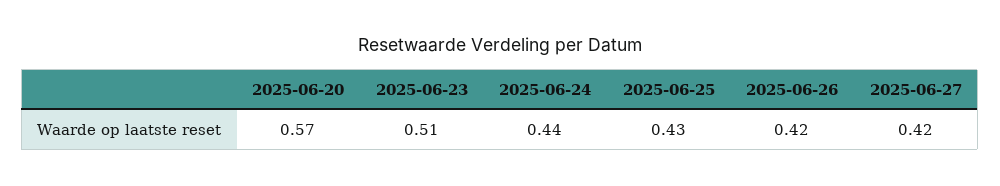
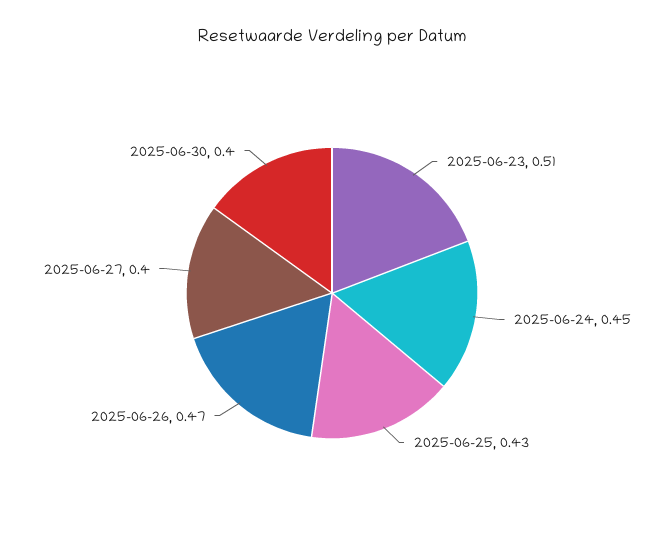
2025-06-20: 0.57 -> none
2025-06-24: 0.44 -> 0.45
2025-06-26: 0.42 -> 0.47
2025-06-27: 0.42 -> 0.4
2025-06-30: none -> 0.4

